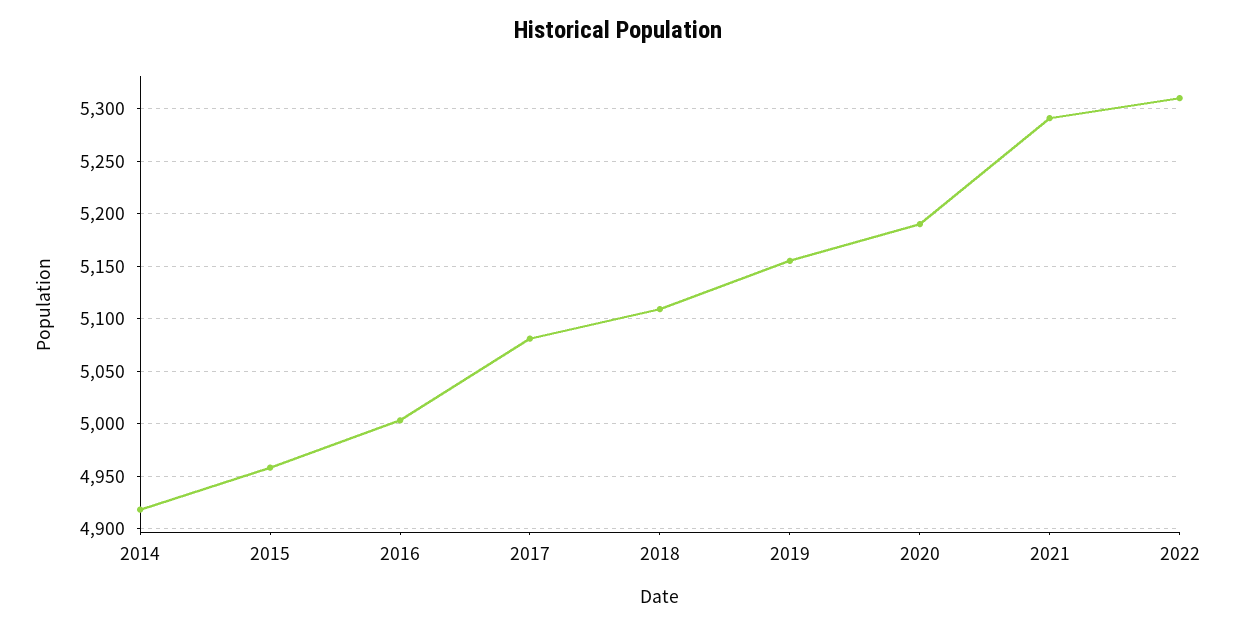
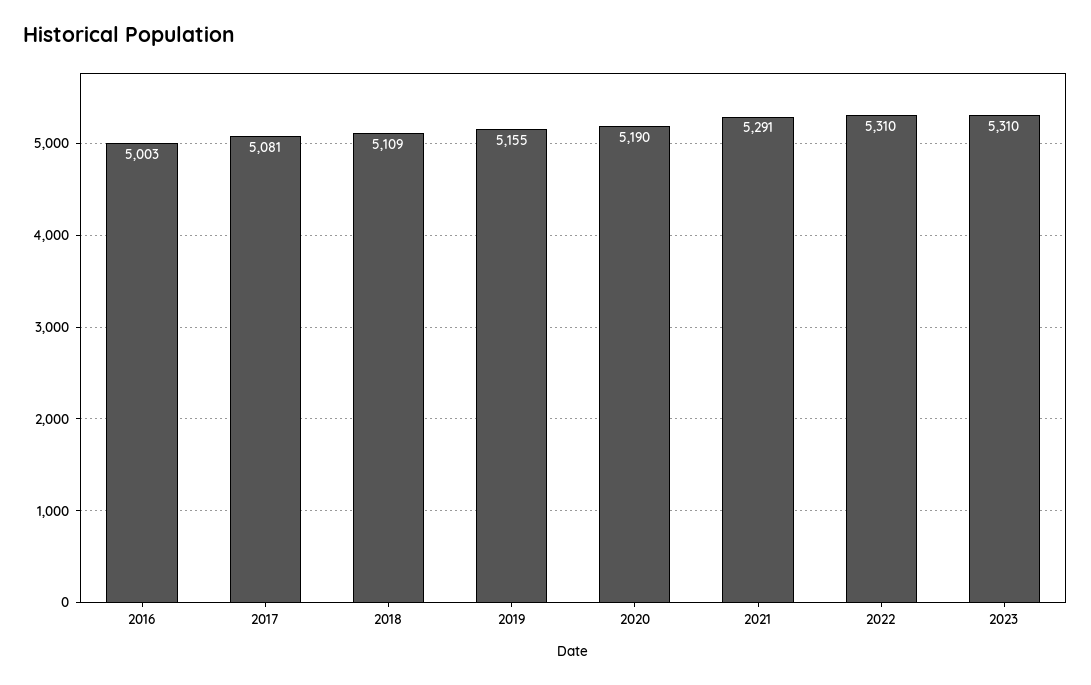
2014: 4920 -> none
2015: 4960 -> none
2023: none -> 5310

